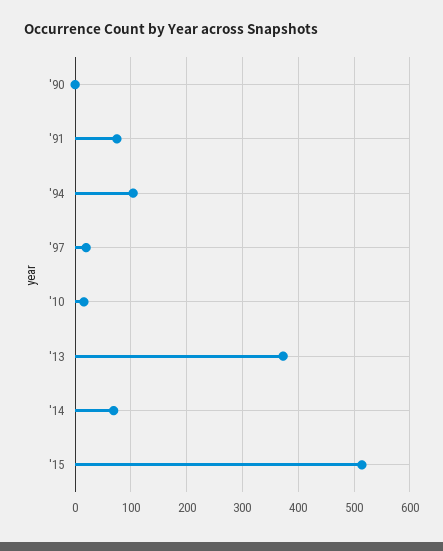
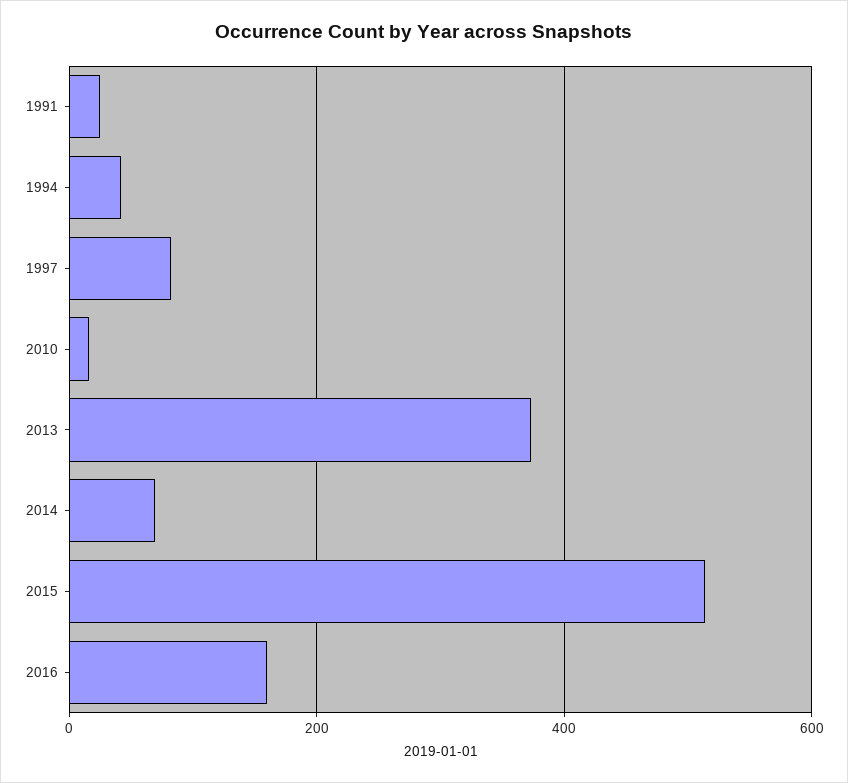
'90: 0 -> none
'91: 80 -> 20
'94: 100 -> 40
'97: 20 -> 80
2016: none -> 160

